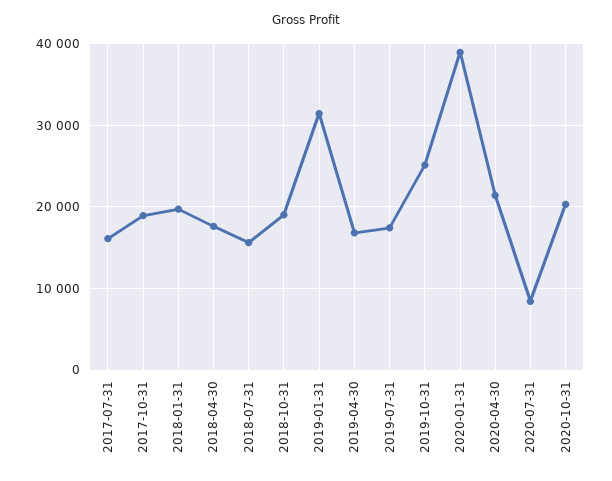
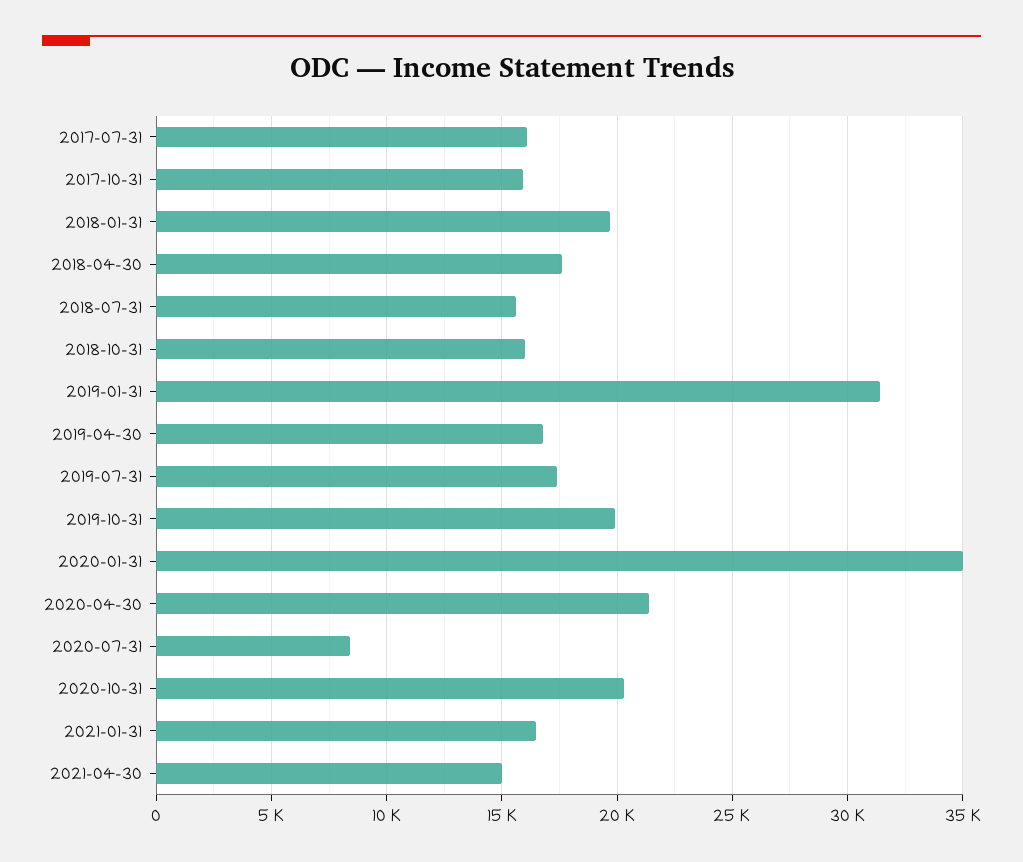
2017-10-31: 19000 -> 16000
2018-10-31: 19000 -> 16000
2019-10-31: 25000 -> 20000
2020-01-31: 39000 -> 35000
2021-01-31: none -> 16500
2021-04-30: none -> 15000

